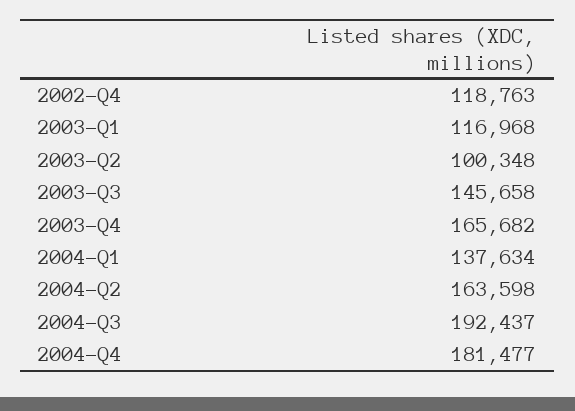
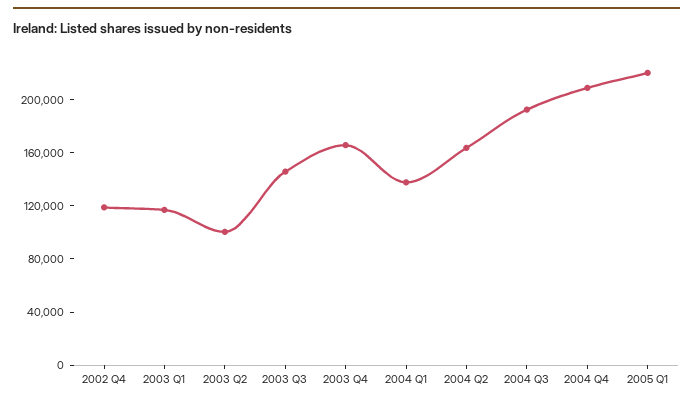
2004-Q4: 181477 -> 210000
2005 Q1: none -> 220000

